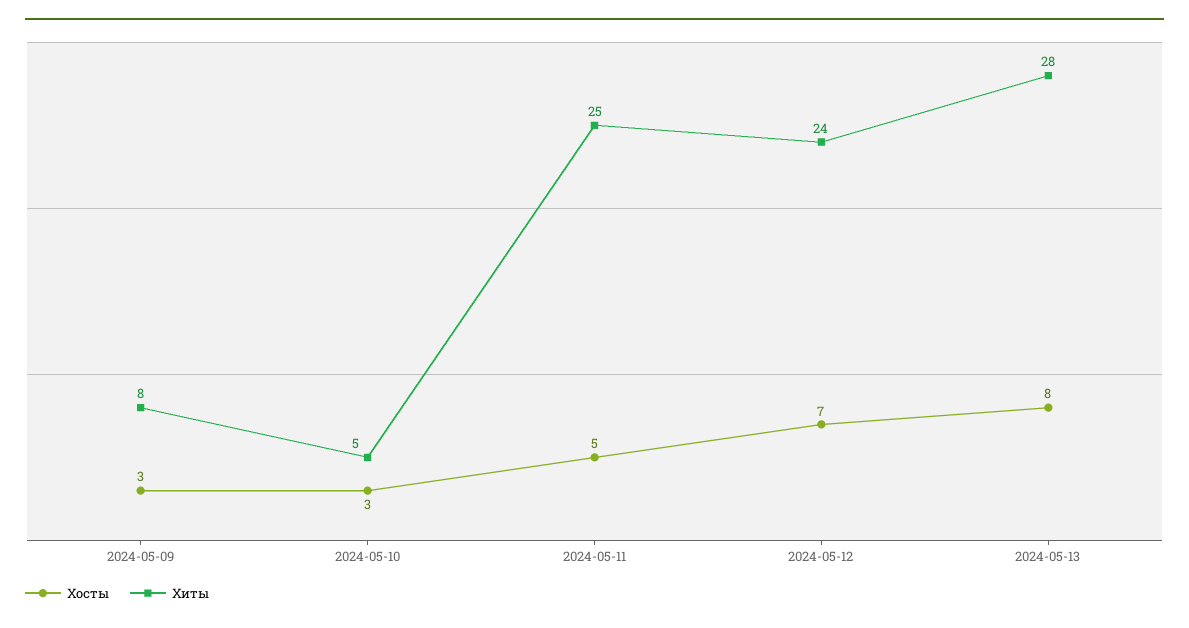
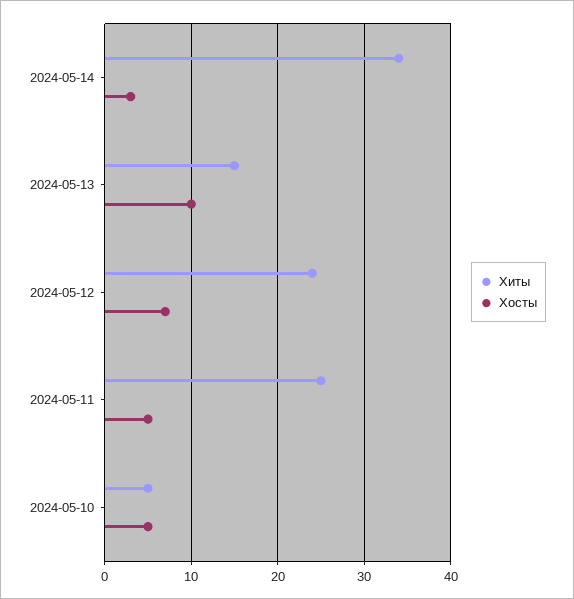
Хосты, 2024-05-09: 3 -> none
Хиты, 2024-05-09: 8 -> none
Хосты, 2024-05-10: 3 -> 5
Хосты, 2024-05-13: 8 -> 10
Хиты, 2024-05-13: 28 -> 15
Хиты, 2024-05-14: none -> 34
Хосты, 2024-05-14: none -> 3

